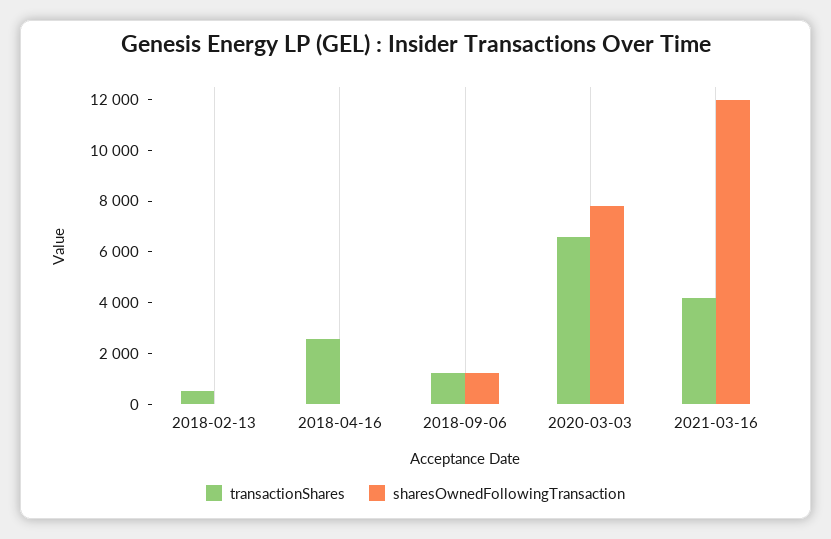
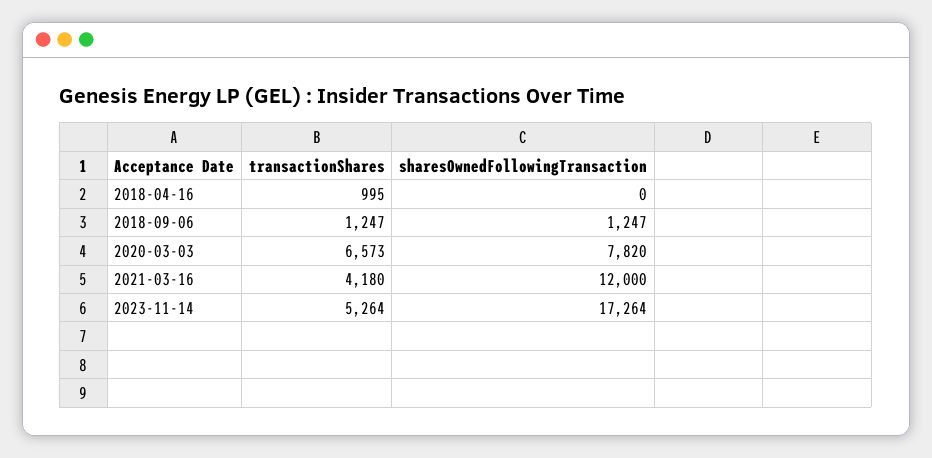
transactionShares, 2018-02-13: 500 -> none
sharesOwnedFollowingTransaction, 2018-02-13: 0 -> none
transactionShares, 2018-04-16: 2500 -> 995
transactionShares, 2023-11-14: none -> 5264
sharesOwnedFollowingTransaction, 2023-11-14: none -> 17264

